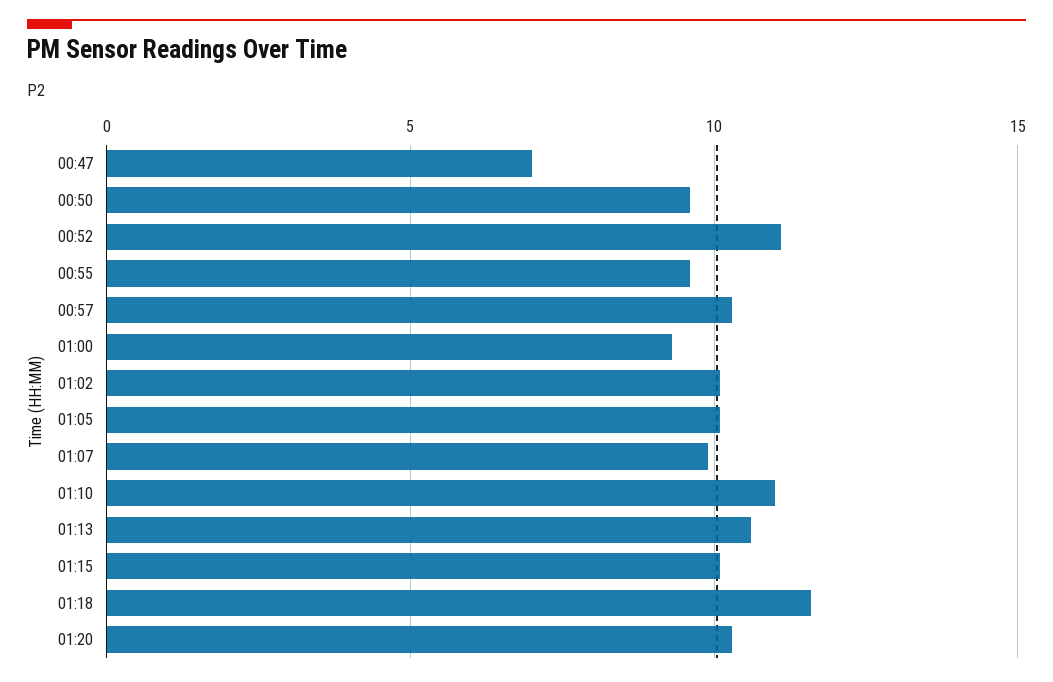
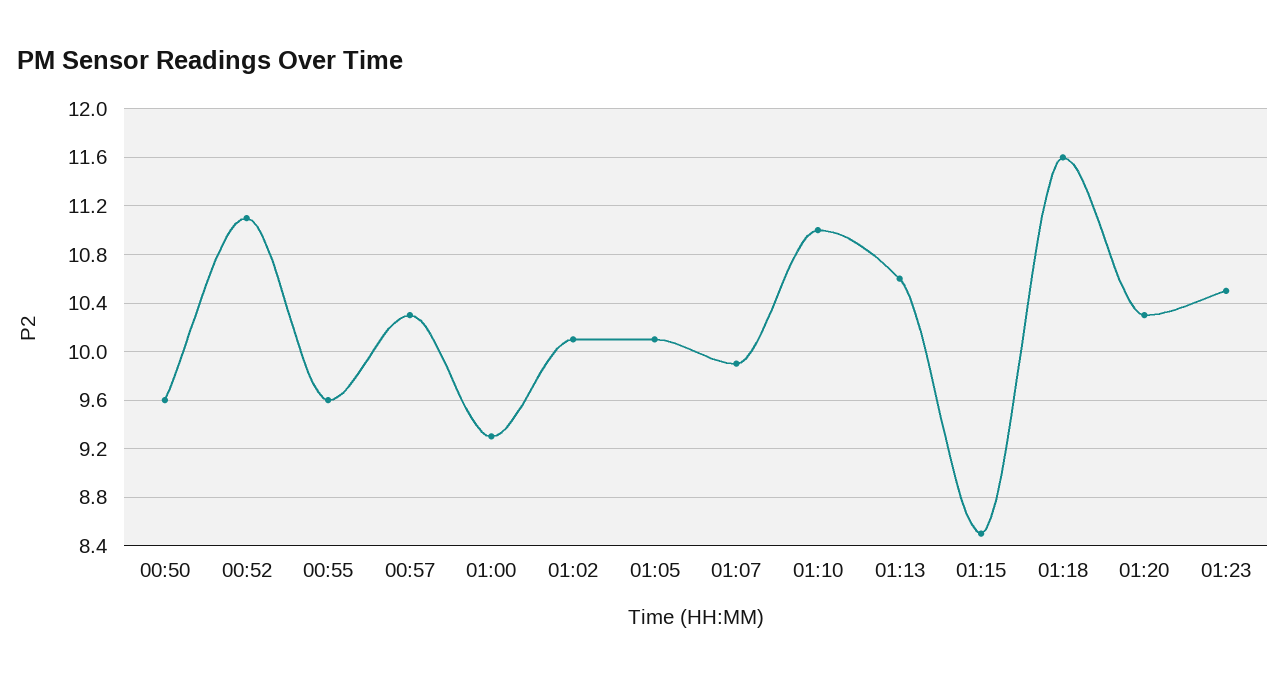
00:47: 7 -> none
01:15: 10 -> 8.5
01:23: none -> 10.5

